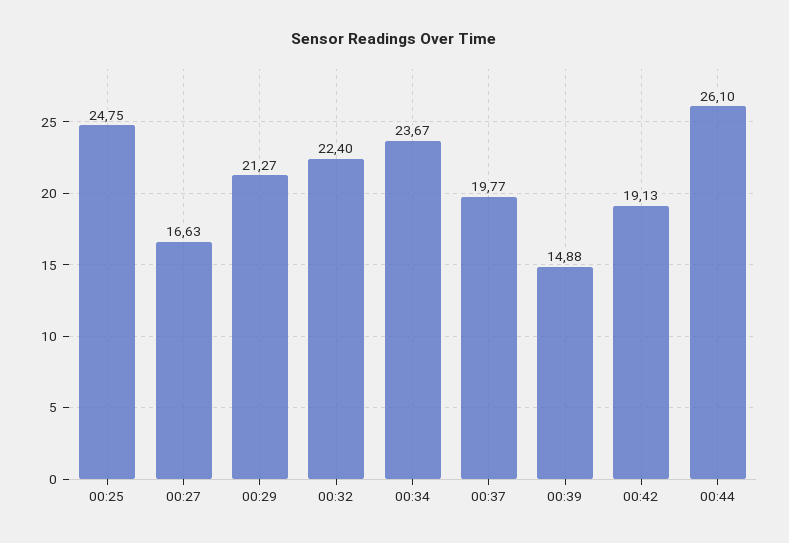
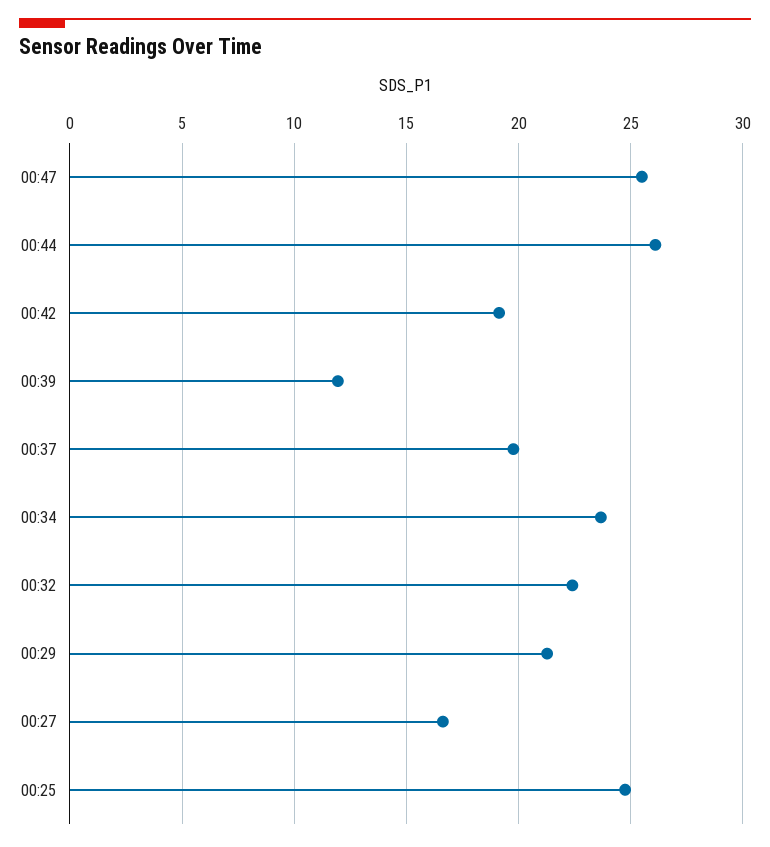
00:39: 14.88 -> 12
00:47: none -> 25.5

